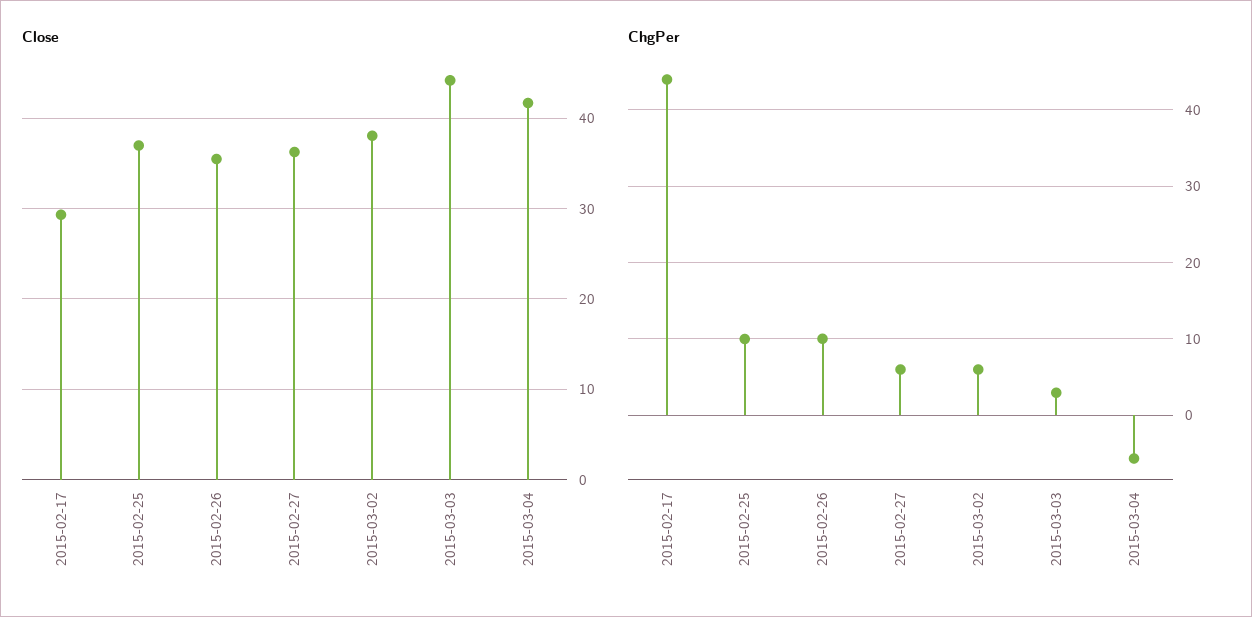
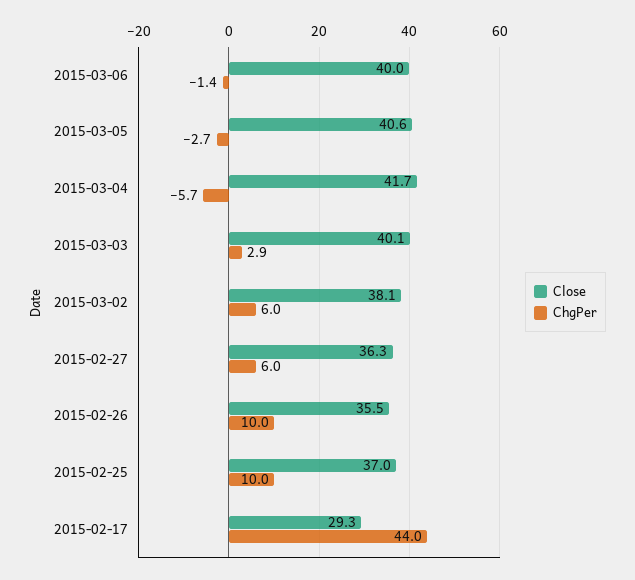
Close, 2015-03-03: 44 -> 40.1
Close, 2015-03-06: none -> 40
ChgPer, 2015-03-06: none -> -1.4
Close, 2015-03-05: none -> 40.6
ChgPer, 2015-03-05: none -> -2.7

